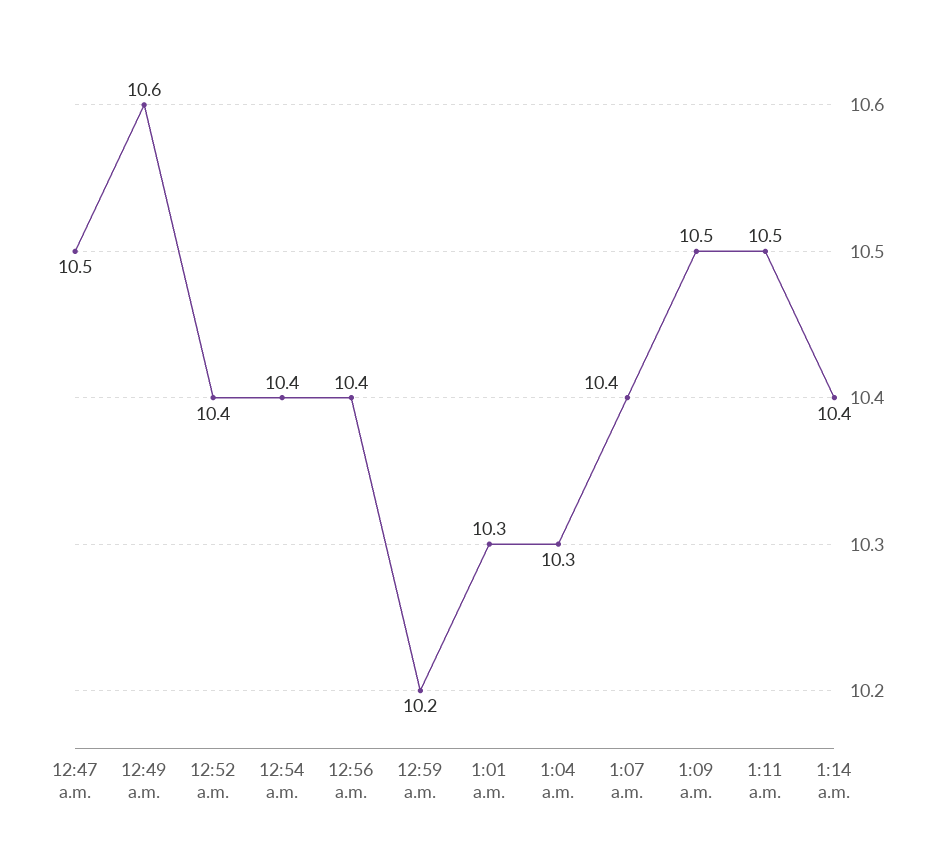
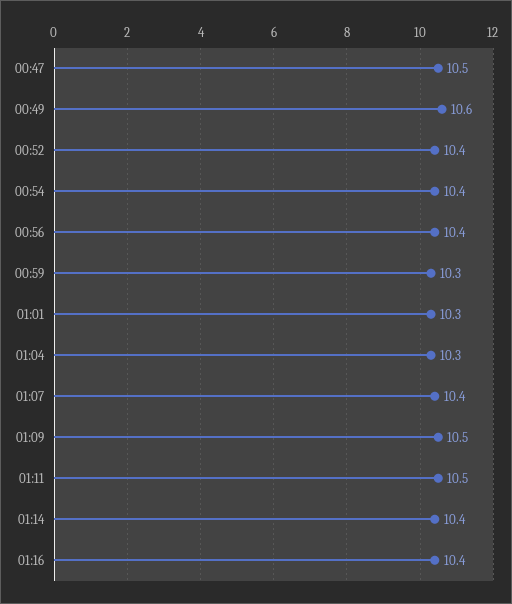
12:59 a.m.: 10.2 -> 10.3
01:16: none -> 10.4

